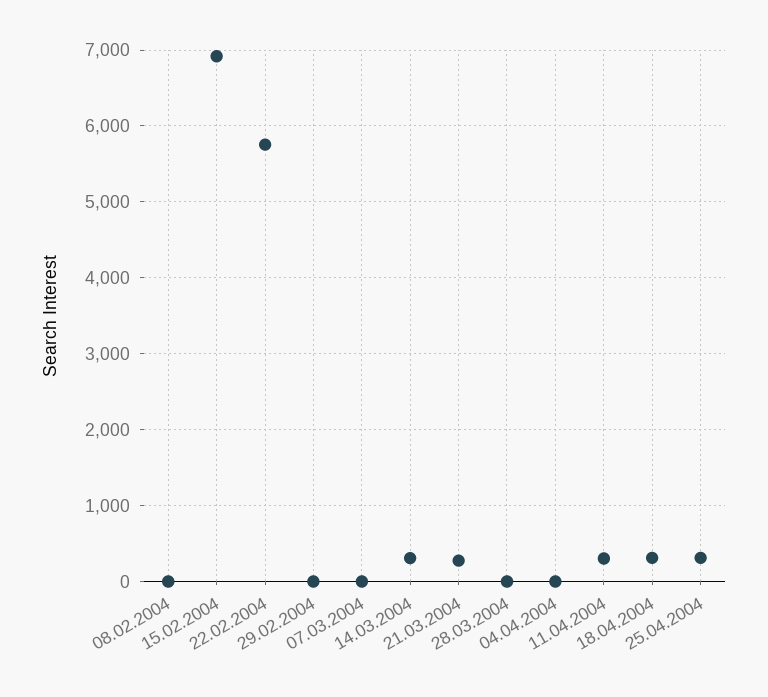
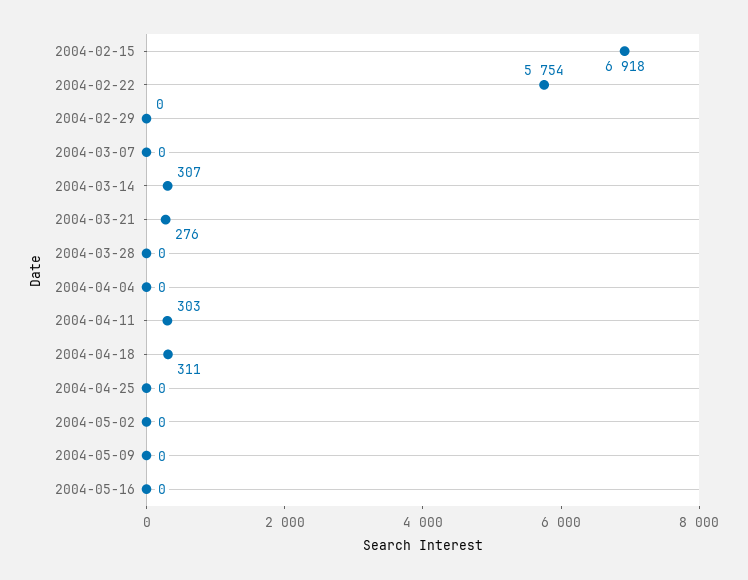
08.02.2004: 0 -> none
25.04.2004: 300 -> 0
2004-05-02: none -> 0
2004-05-09: none -> 0
2004-05-16: none -> 0

